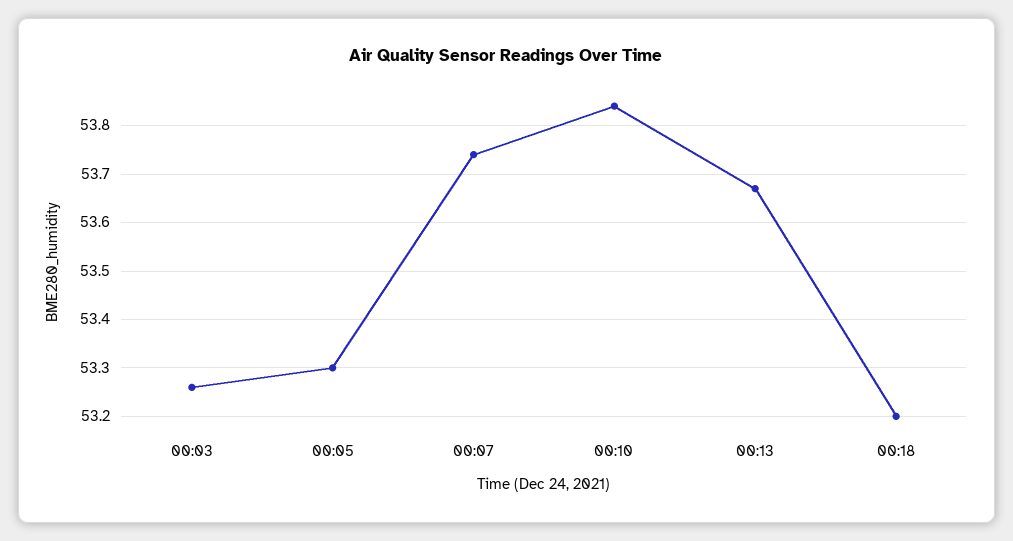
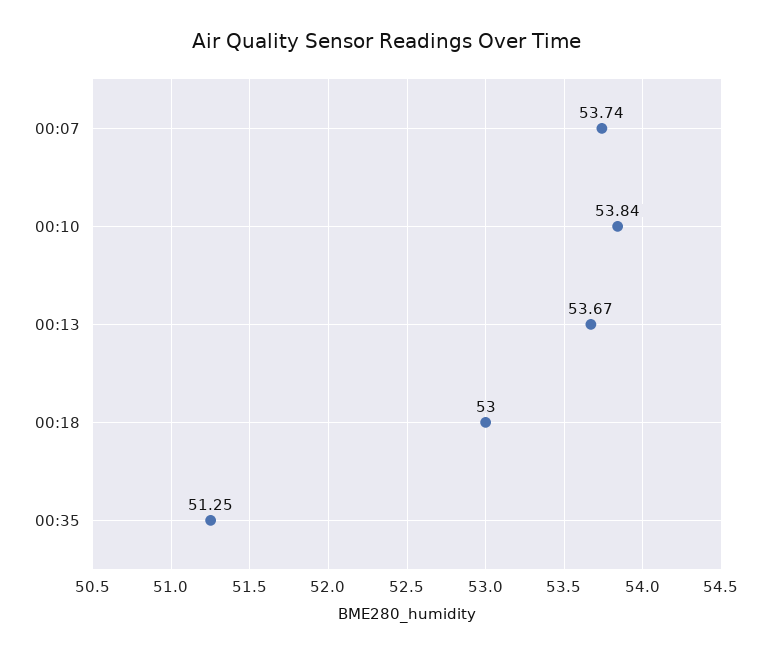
00:03: 53.25 -> none
00:05: 53.3 -> none
00:18: 53.2 -> 53
00:35: none -> 51.25

